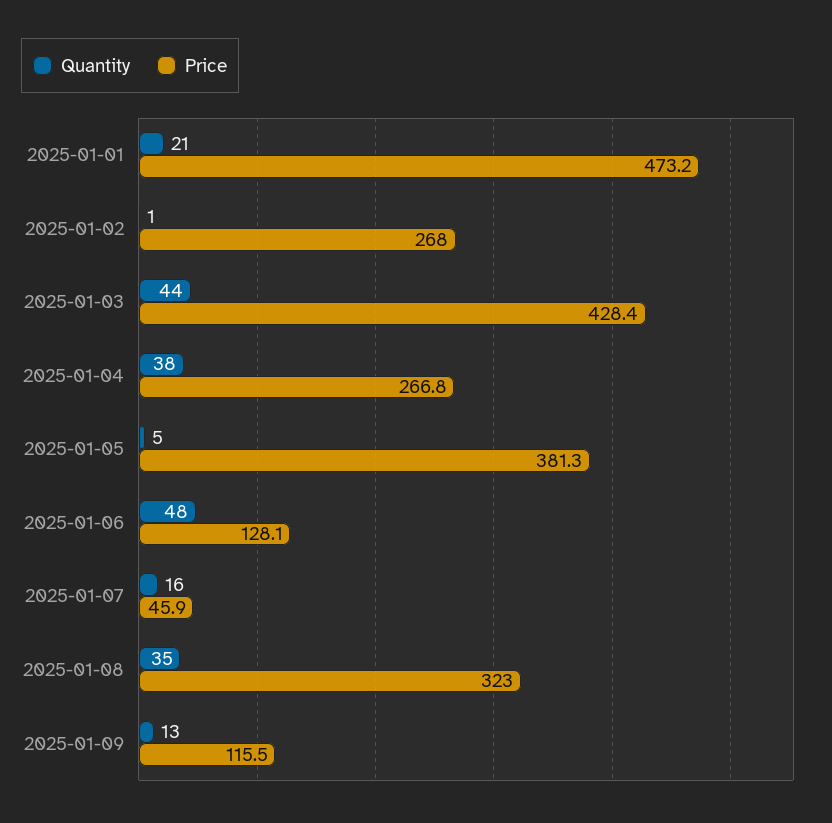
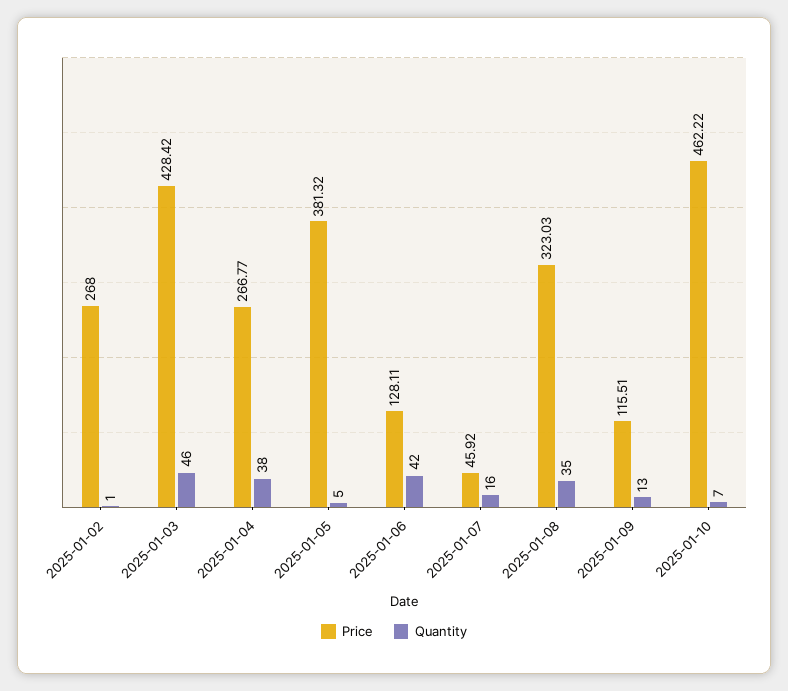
Quantity, 2025-01-01: 21 -> none
Price, 2025-01-01: 473.2 -> none
Quantity, 2025-01-03: 44 -> 46
Quantity, 2025-01-06: 48 -> 42
Price, 2025-01-10: none -> 462.22
Quantity, 2025-01-10: none -> 7

